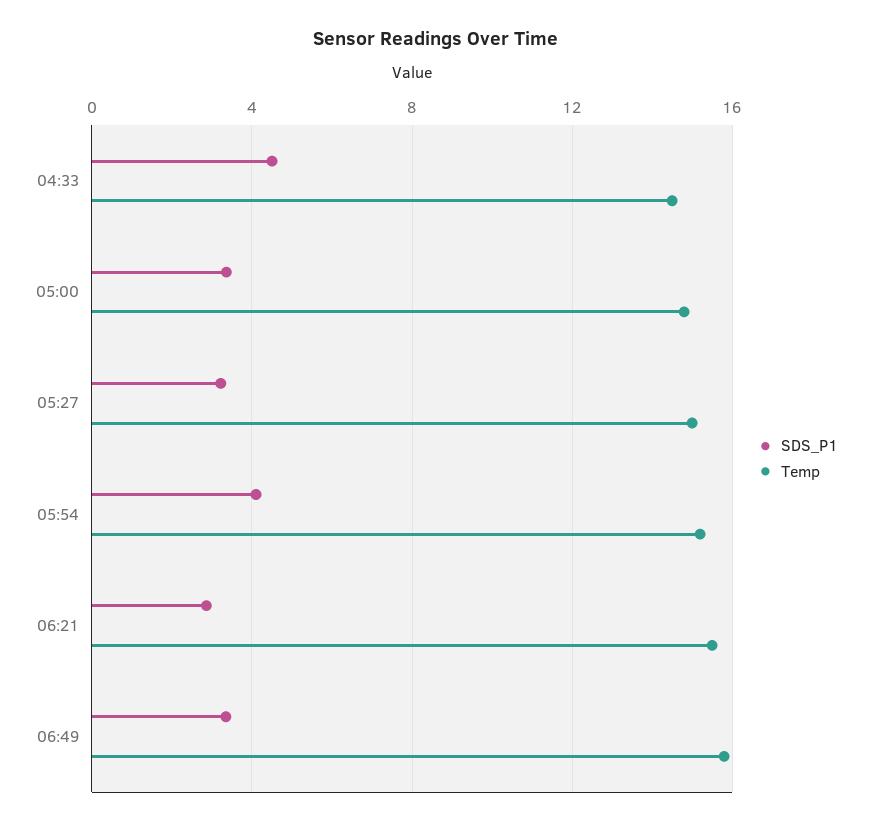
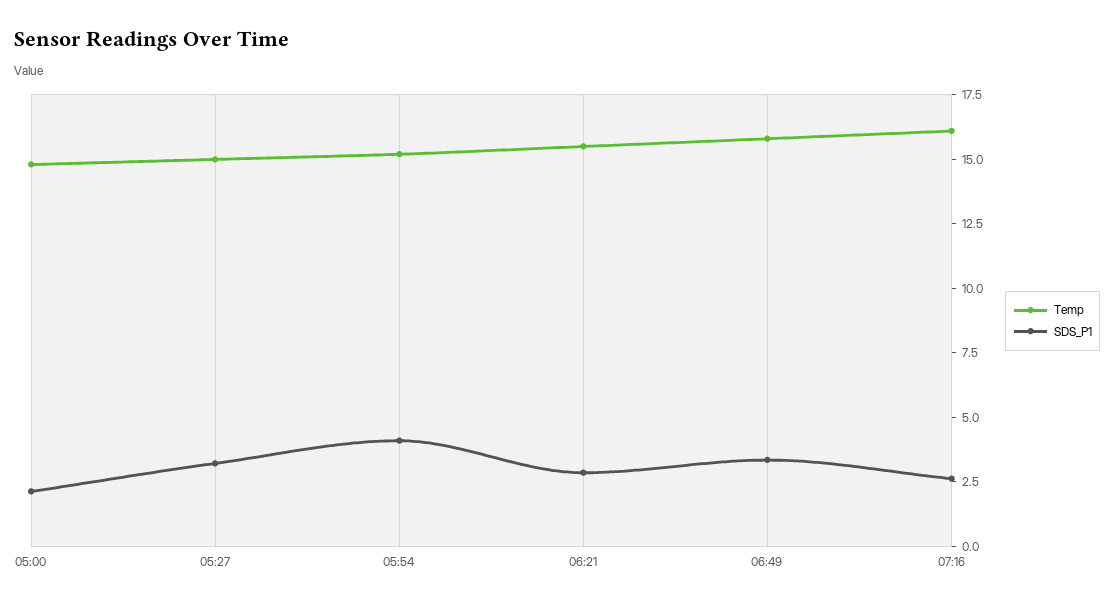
SDS_P1, 04:33: 4.5 -> none
Temp, 04:33: 14.5 -> none
SDS_P1, 05:00: 3.5 -> 2
Temp, 07:16: none -> 16
SDS_P1, 07:16: none -> 2.5

